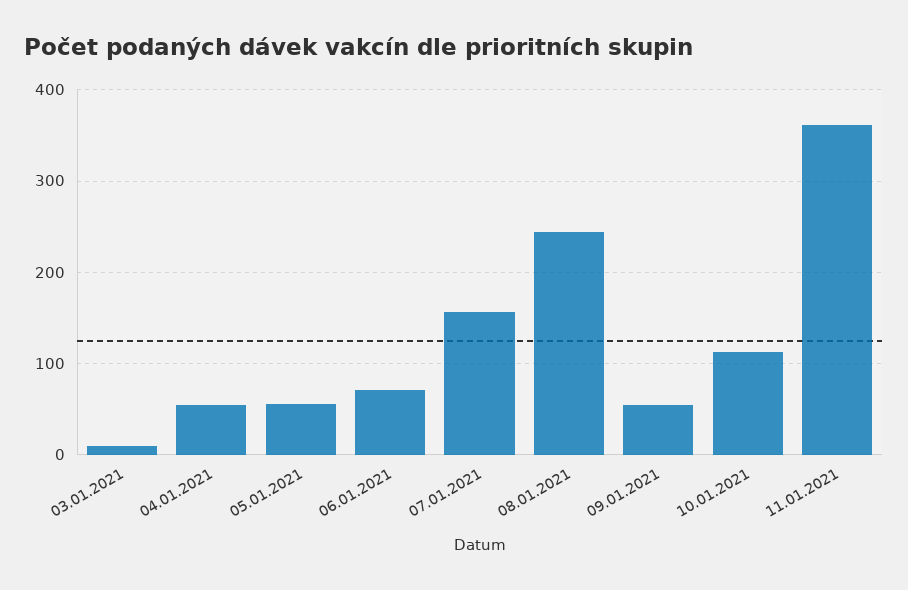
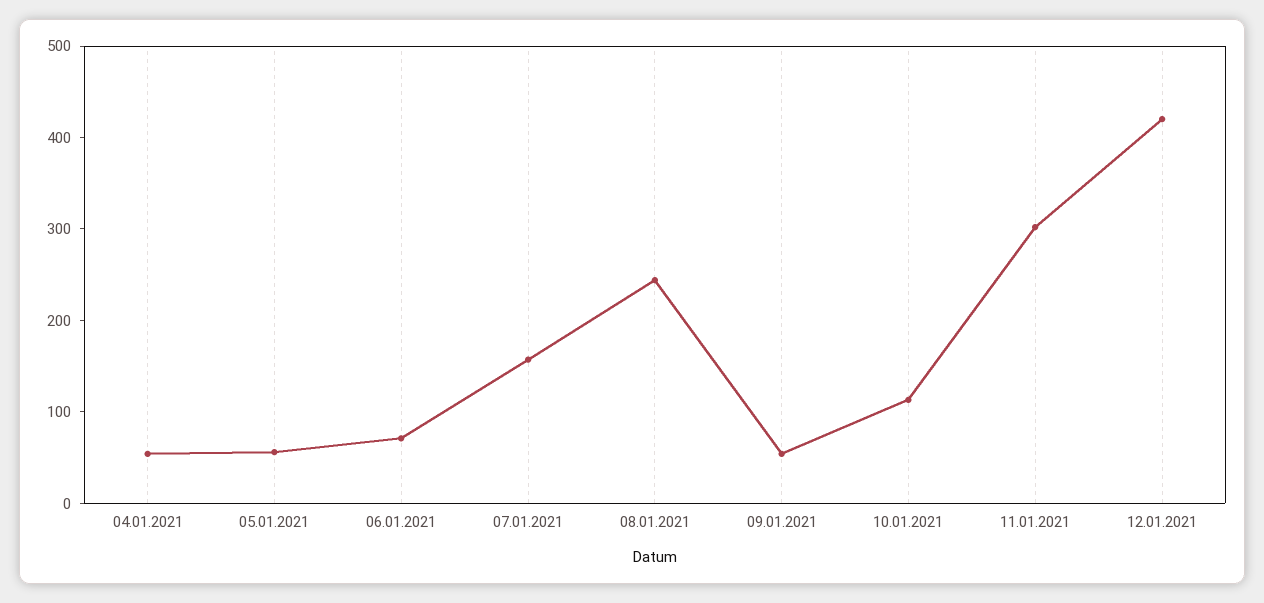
03.01.2021: 10 -> none
11.01.2021: 360 -> 300
12.01.2021: none -> 420

